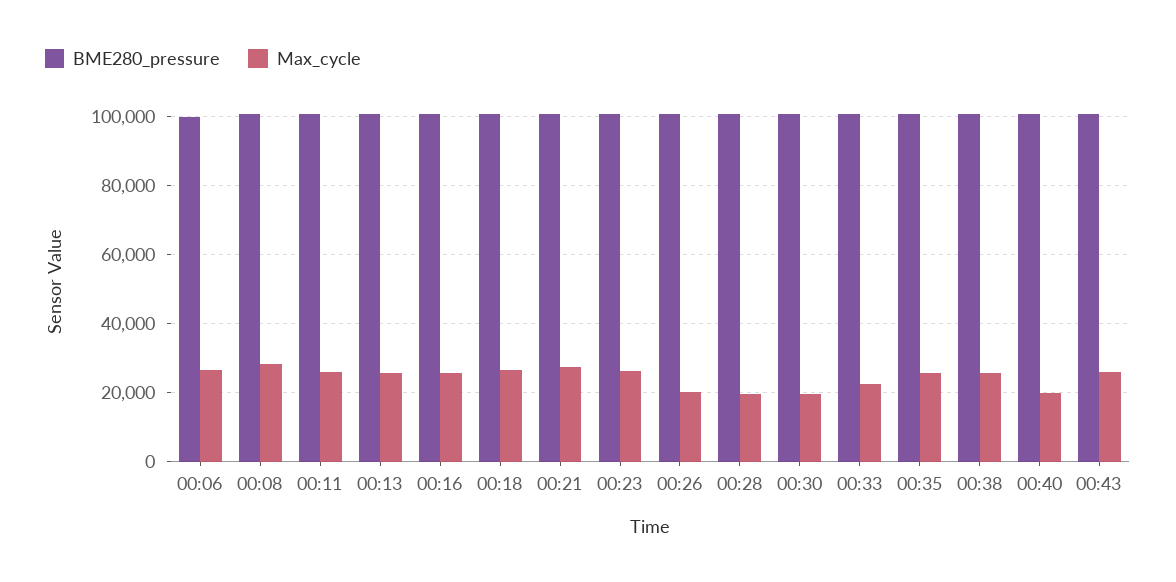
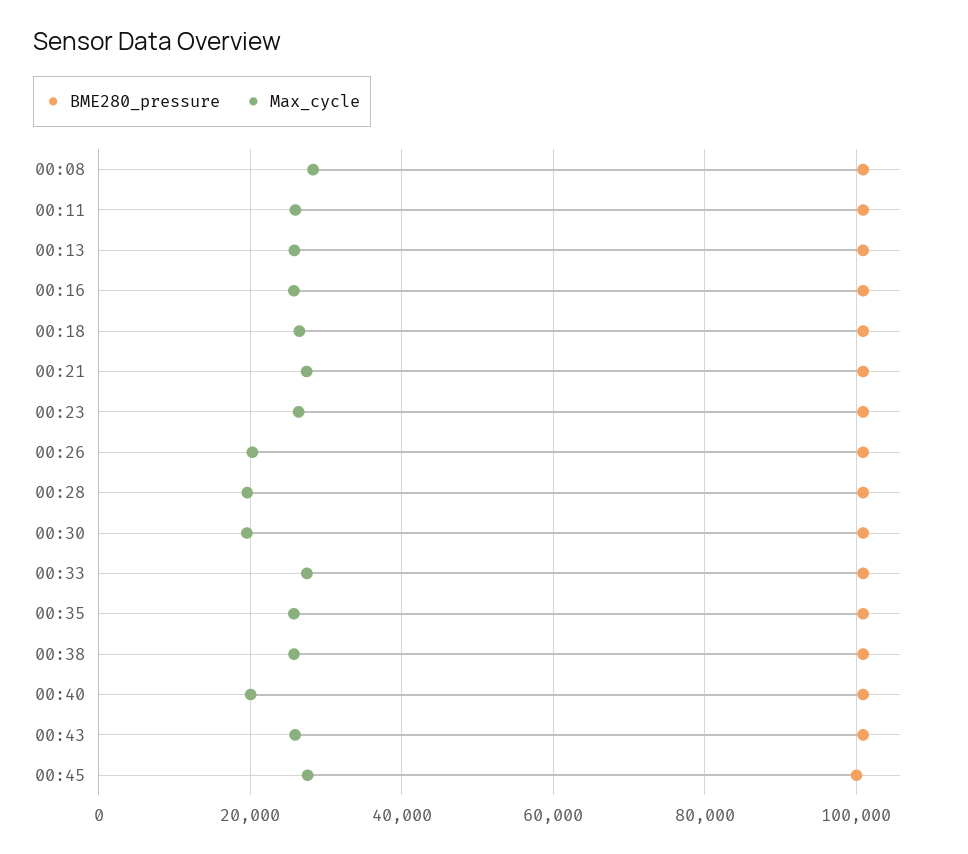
BME280_pressure, 00:06: 100000 -> none
Max_cycle, 00:06: 26000 -> none
Max_cycle, 00:33: 22000 -> 28000
BME280_pressure, 00:45: none -> 100000
Max_cycle, 00:45: none -> 28000

